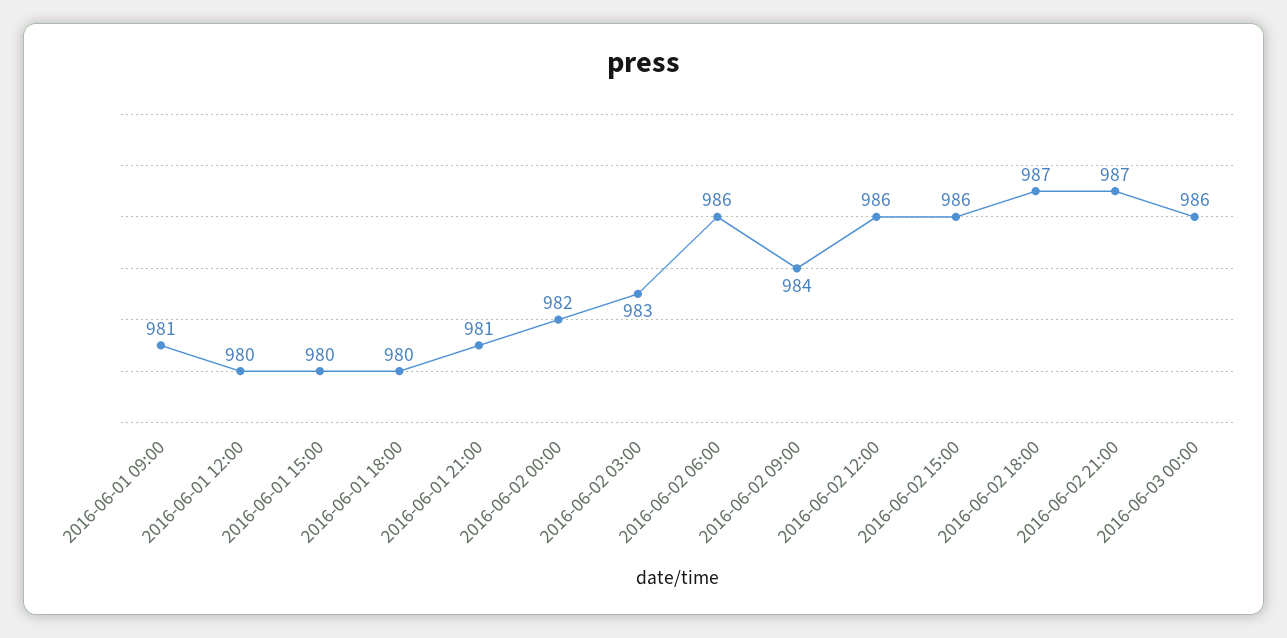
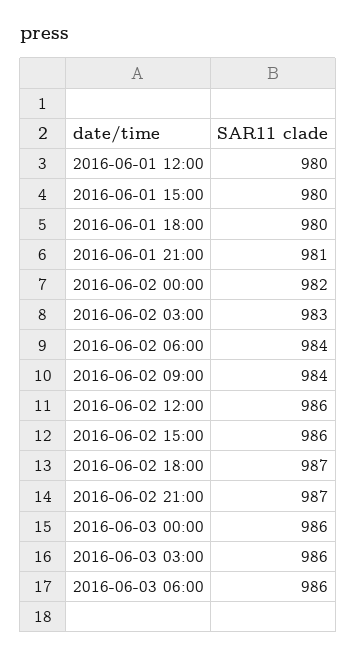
2016-06-01 09:00: 981 -> none
2016-06-02 06:00: 986 -> 984
2016-06-03 03:00: none -> 986
2016-06-03 06:00: none -> 986

